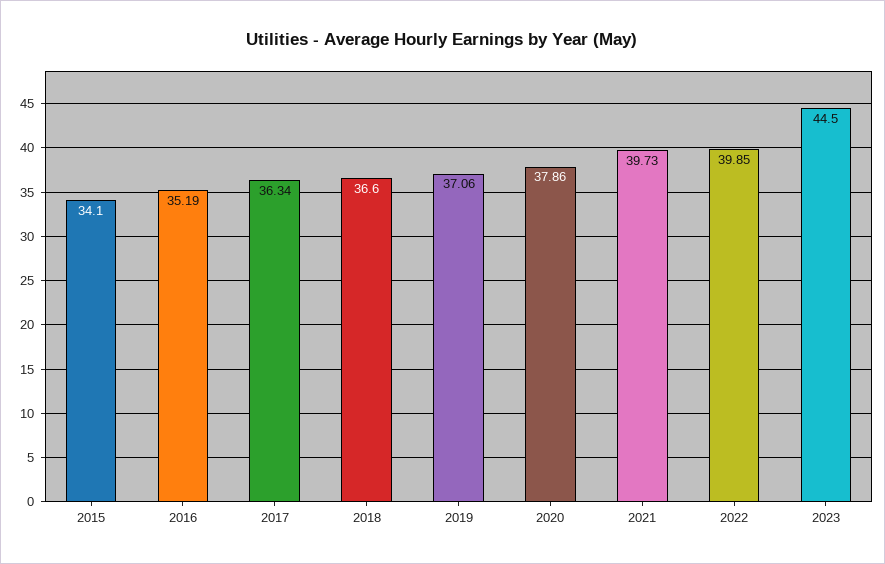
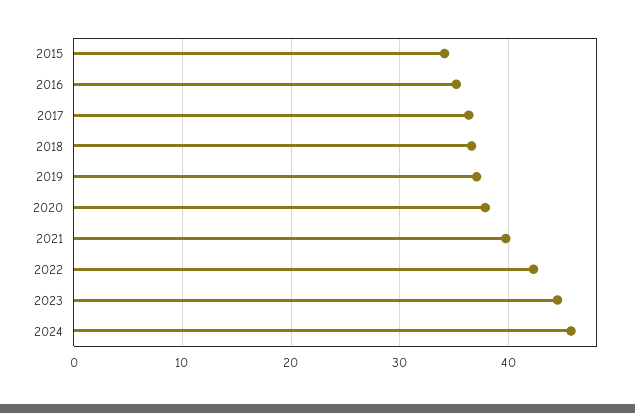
2022: 39.85 -> 42
2024: none -> 46

